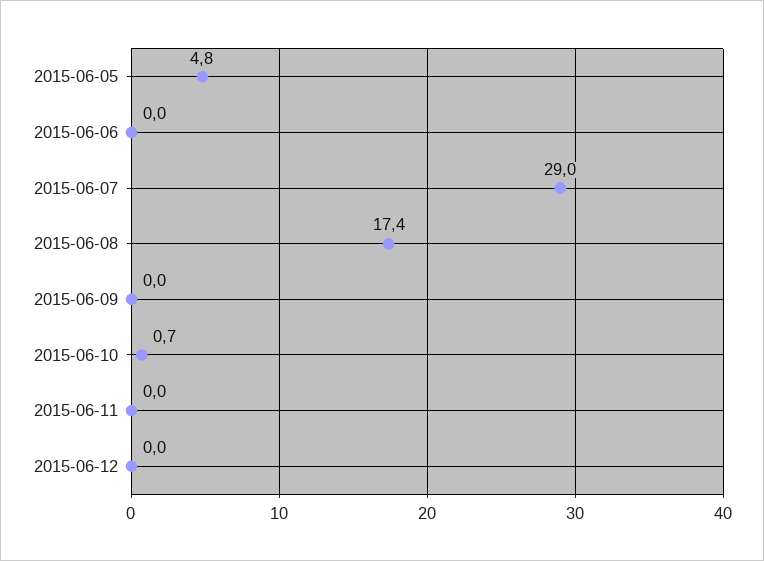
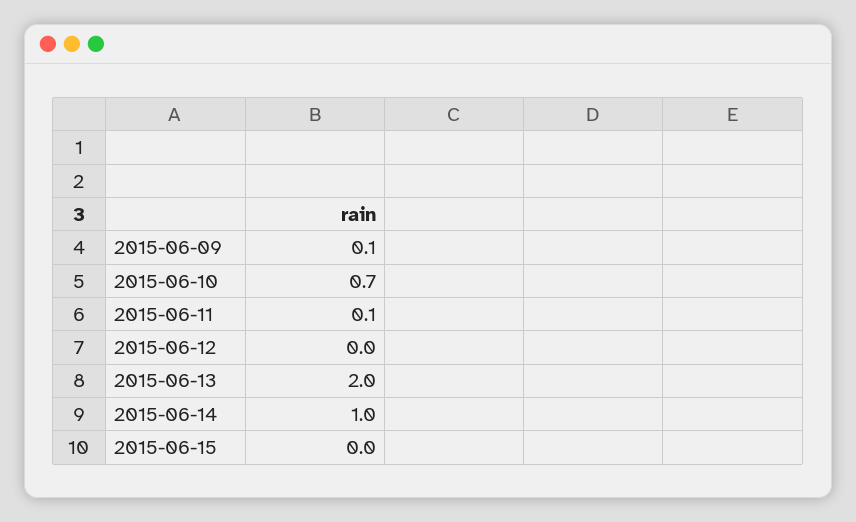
2015-06-05: 4.8 -> none
2015-06-06: 0 -> none
2015-06-07: 29 -> none
2015-06-08: 17.4 -> none
2015-06-09: 0 -> 0.1
2015-06-11: 0 -> 0.1
2015-06-13: none -> 2
2015-06-14: none -> 1
2015-06-15: none -> 0

